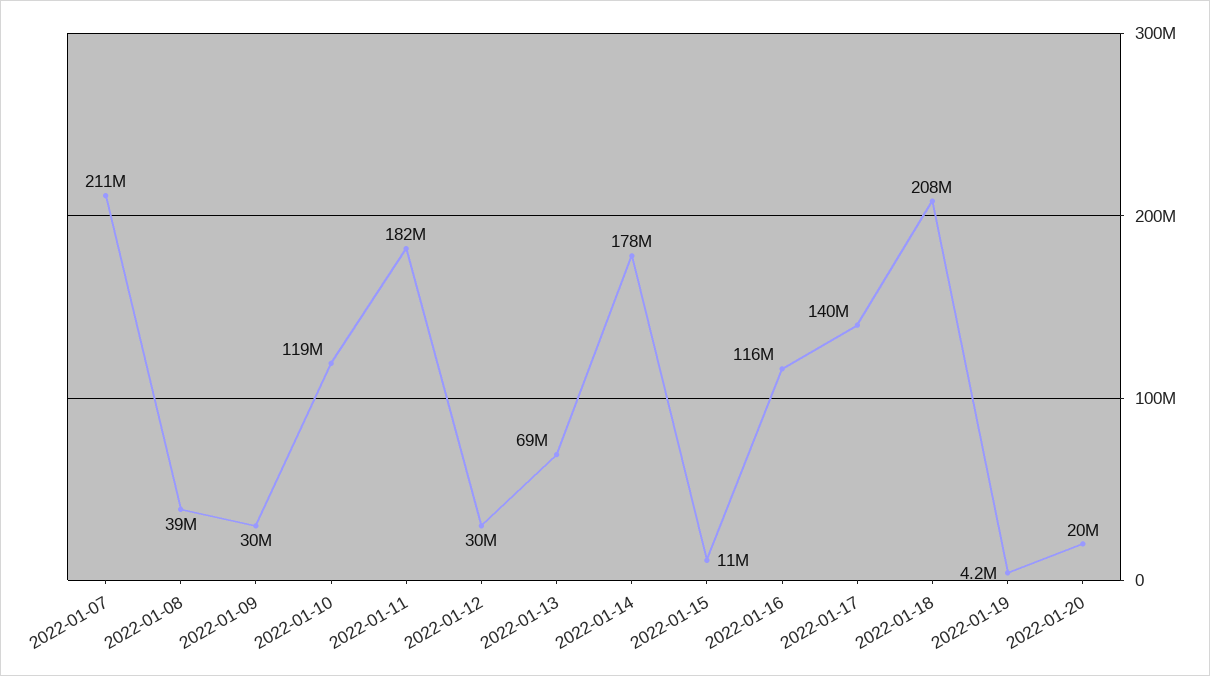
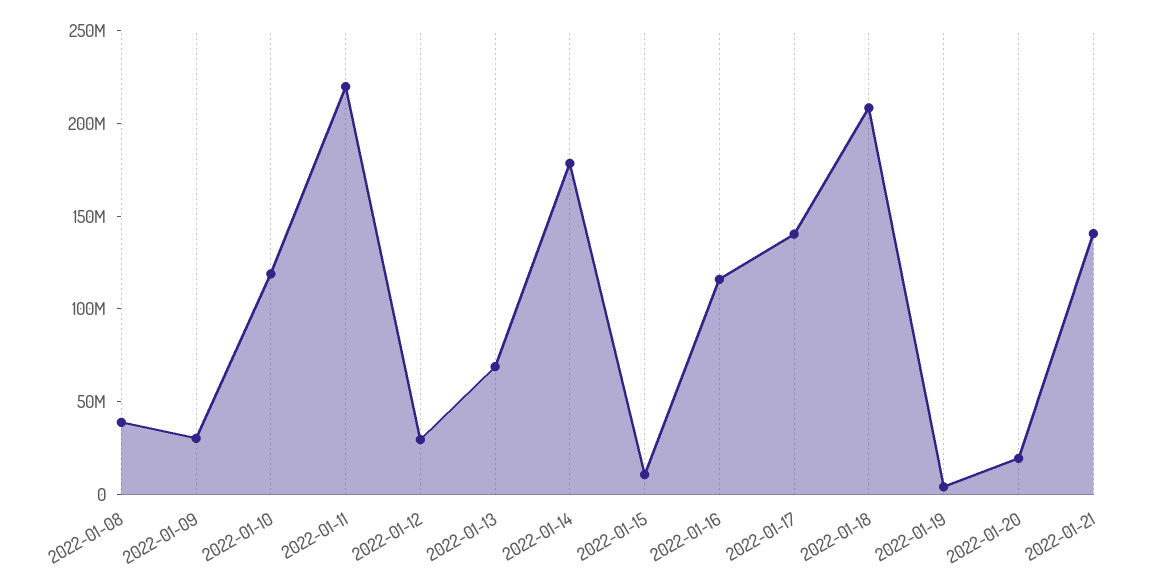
2022-01-07: 211000000 -> none
2022-01-11: 182000000 -> 220000000
2022-01-21: none -> 140000000

